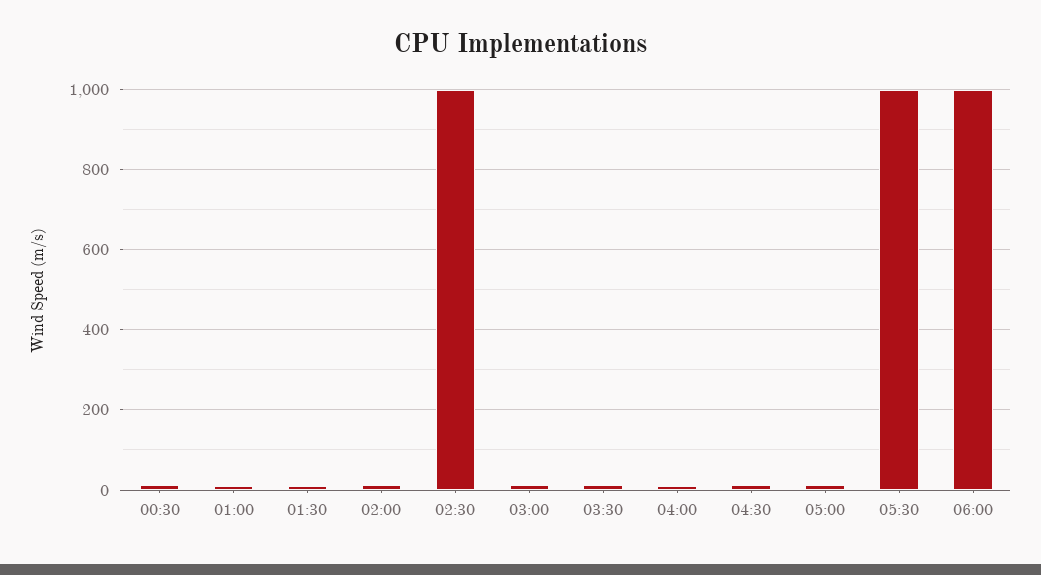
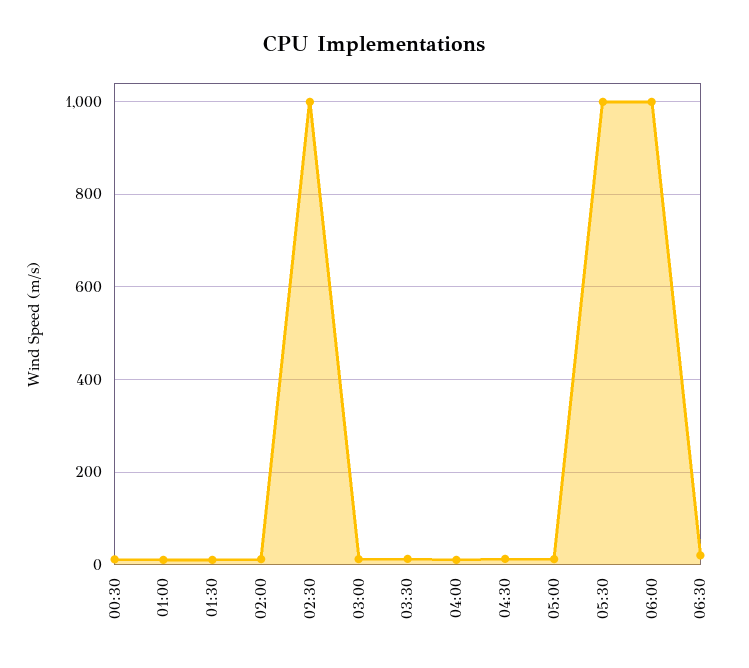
06:30: none -> 20

